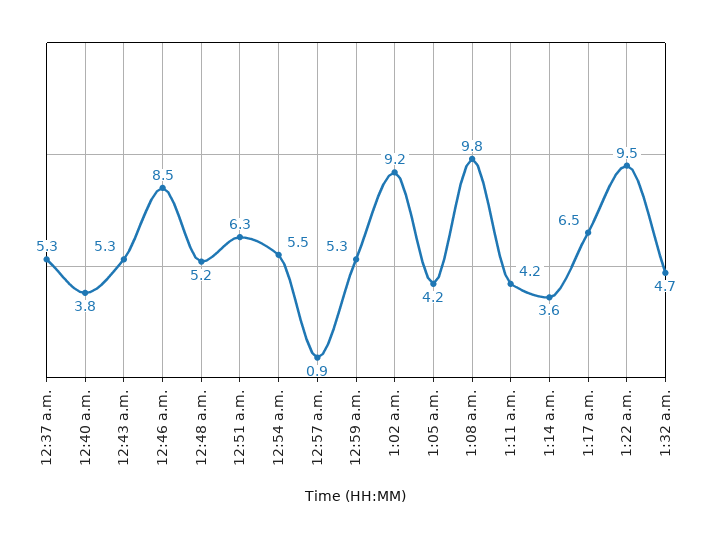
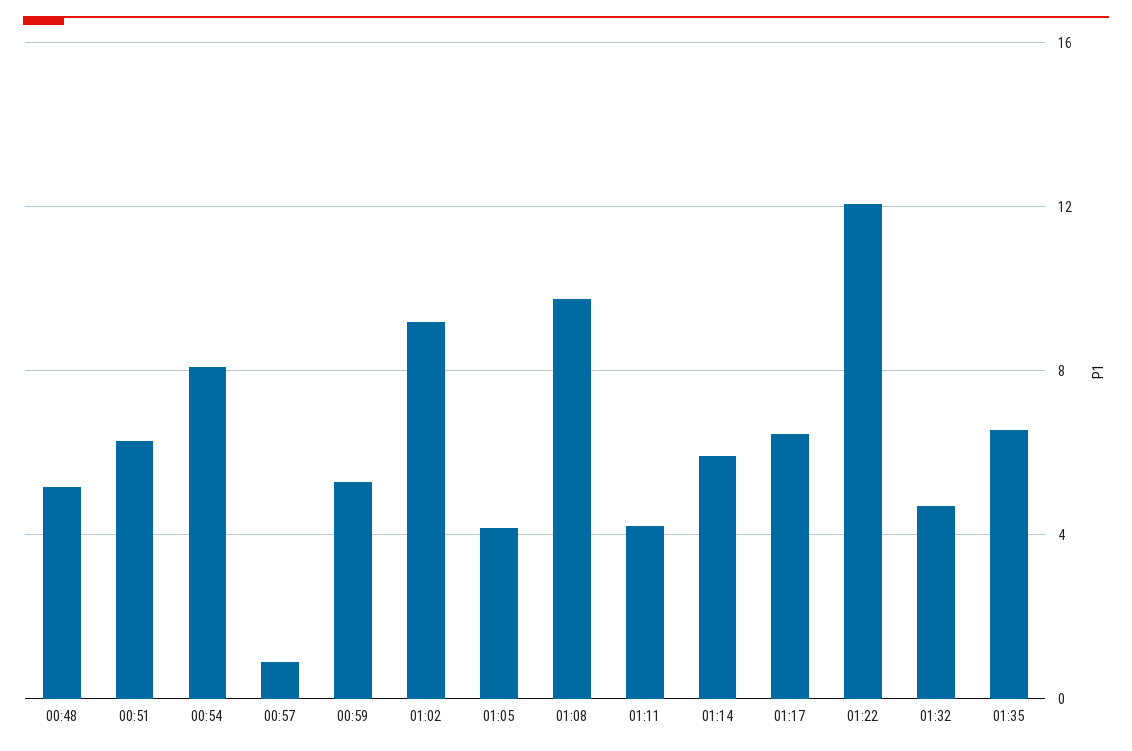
12:37 a.m.: 5.3 -> none
12:40 a.m.: 3.8 -> none
12:43 a.m.: 5.3 -> none
12:46 a.m.: 8.5 -> none
12:54 a.m.: 5.5 -> 8
1:14 a.m.: 3.6 -> 6
1:22 a.m.: 9.5 -> 12
01:35: none -> 6.5

